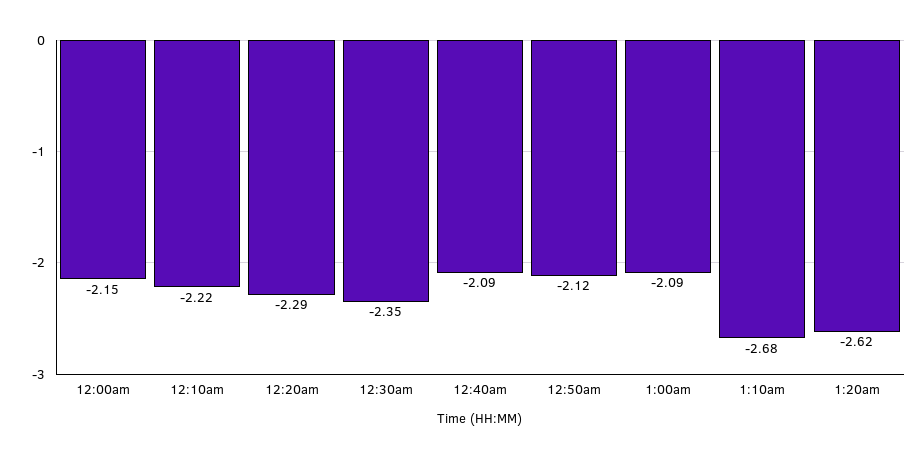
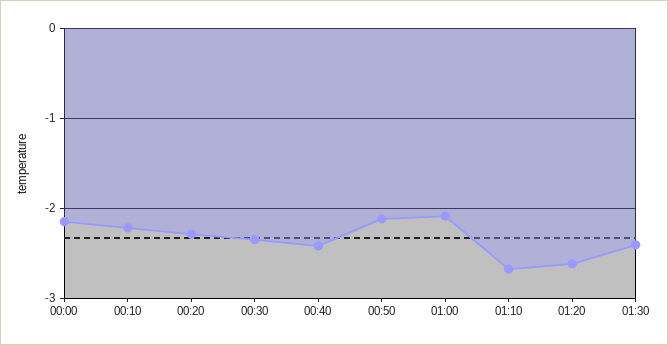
12:40am: -2.09 -> -2.4
01:30: none -> -2.4

